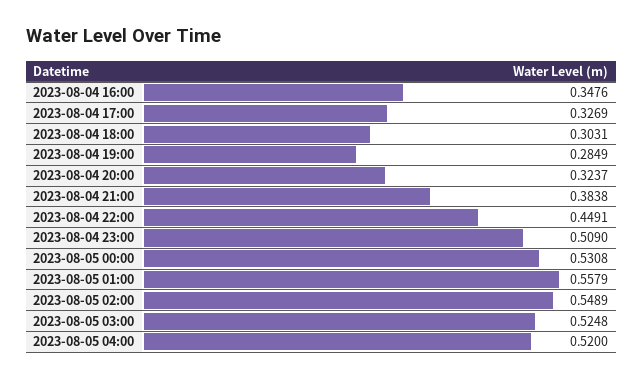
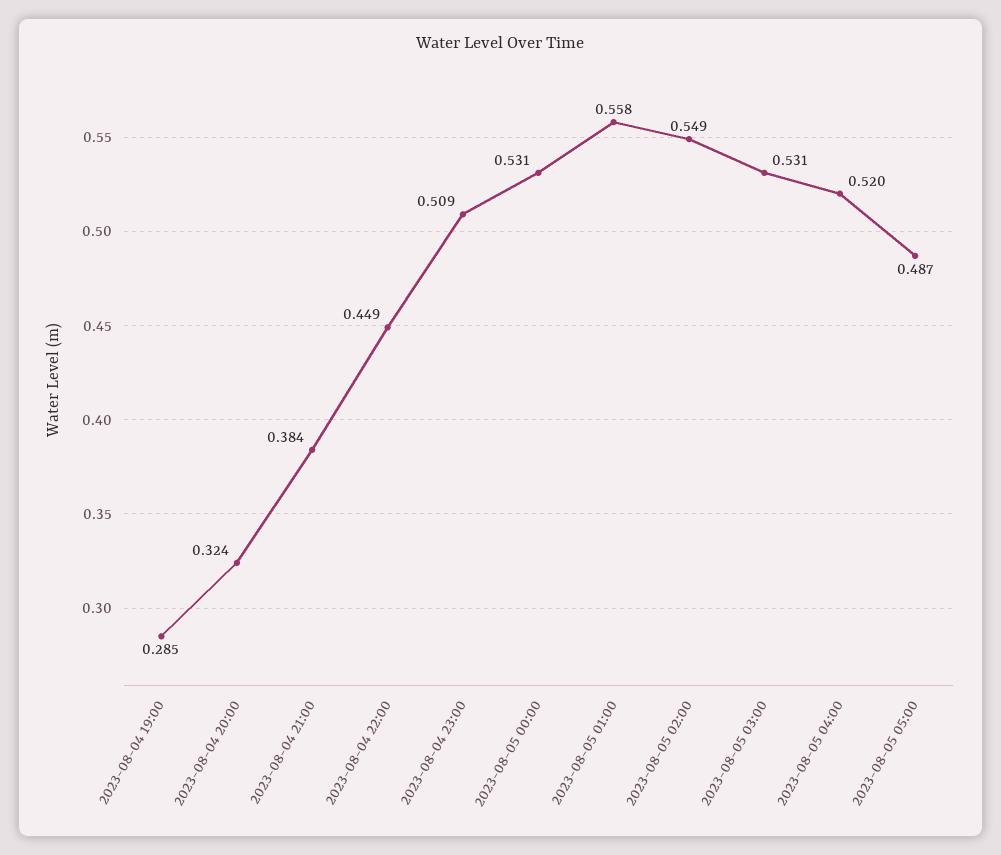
2023-08-04 16:00: 0.3476 -> none
2023-08-04 17:00: 0.3269 -> none
2023-08-04 18:00: 0.3031 -> none
2023-08-05 03:00: 0.5248 -> 0.531
2023-08-05 05:00: none -> 0.487

